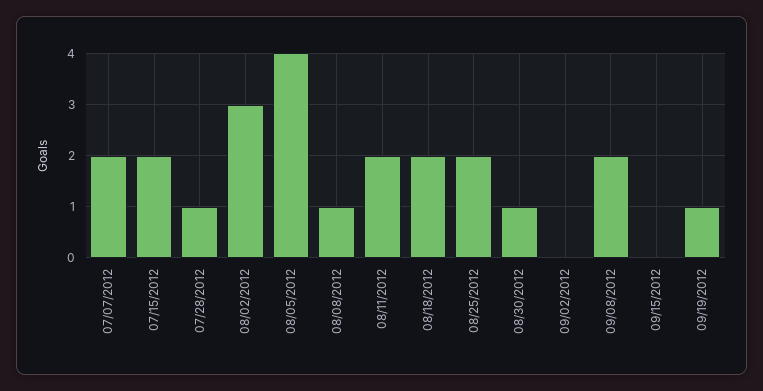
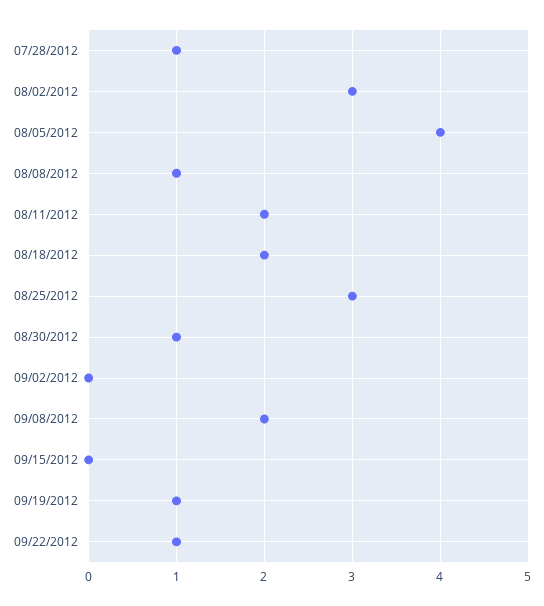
07/07/2012: 2 -> none
07/15/2012: 2 -> none
08/25/2012: 2 -> 3
09/22/2012: none -> 1

